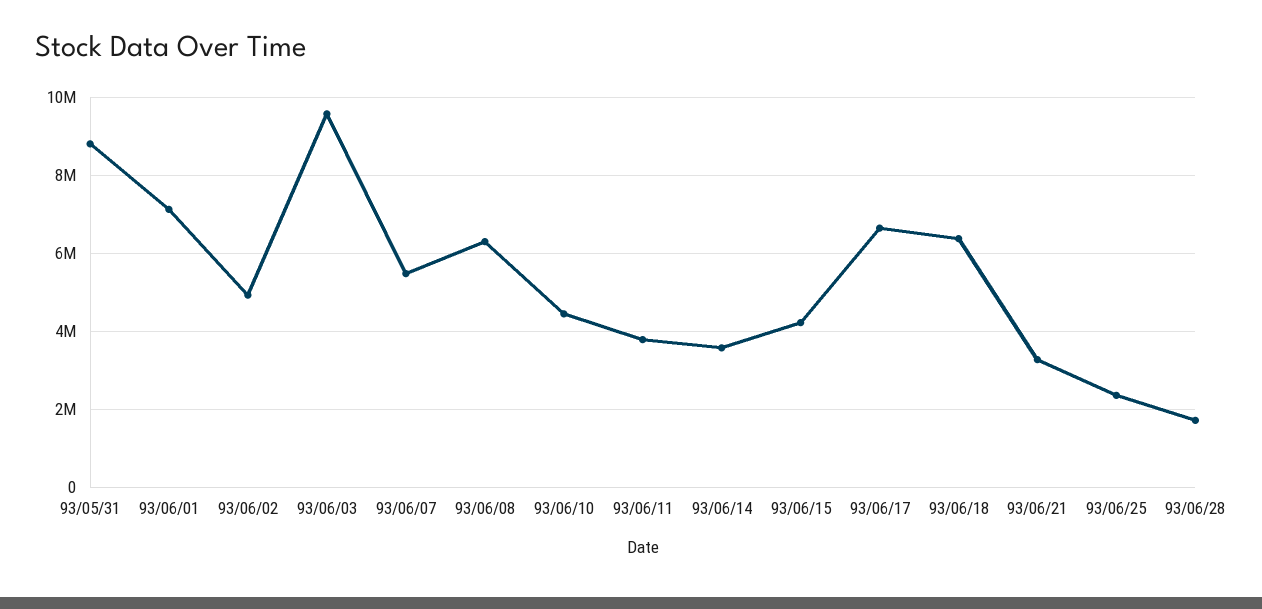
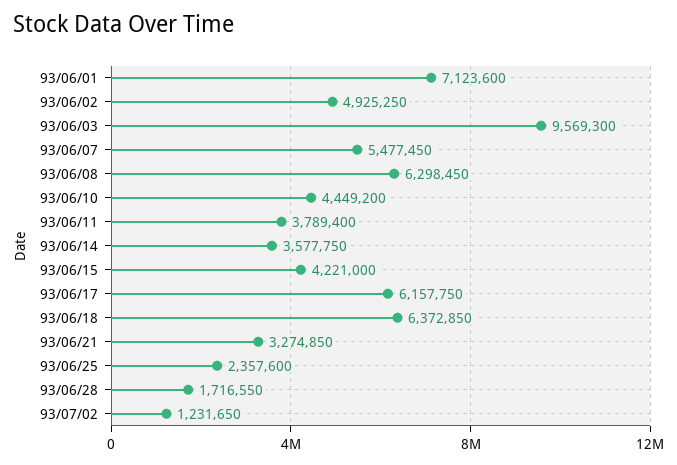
93/05/31: 8800000 -> none
93/06/17: 6600000 -> 6157750
93/07/02: none -> 1231650

